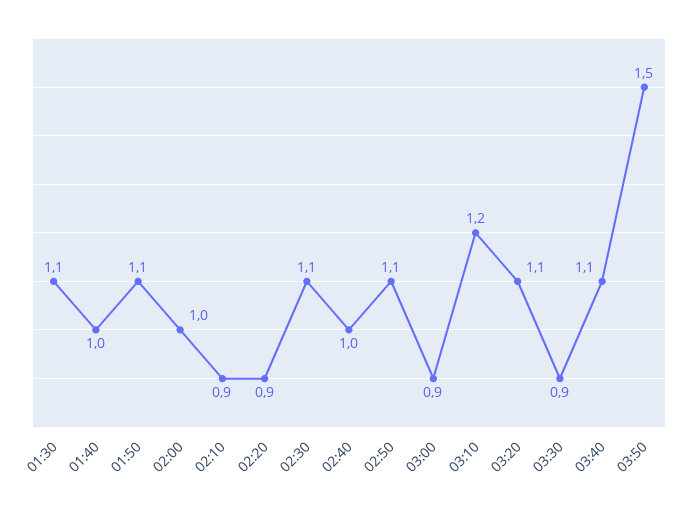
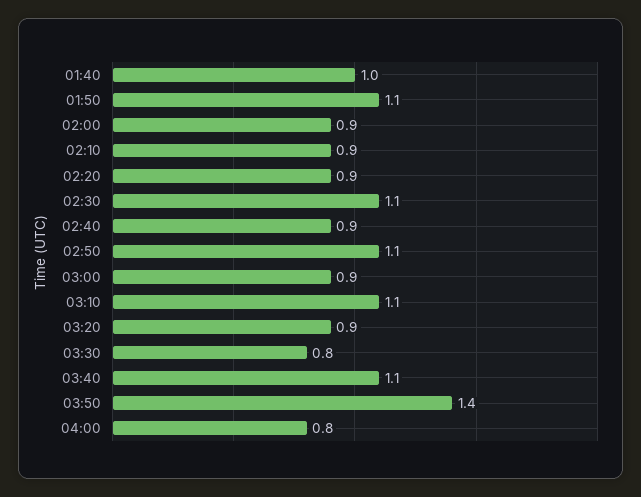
01:30: 1.1 -> none
02:00: 1 -> 0.9
02:40: 1 -> 0.9
03:10: 1.2 -> 1.1
03:20: 1.1 -> 0.9
03:30: 0.9 -> 0.8
03:50: 1.5 -> 1.4
04:00: none -> 0.8

